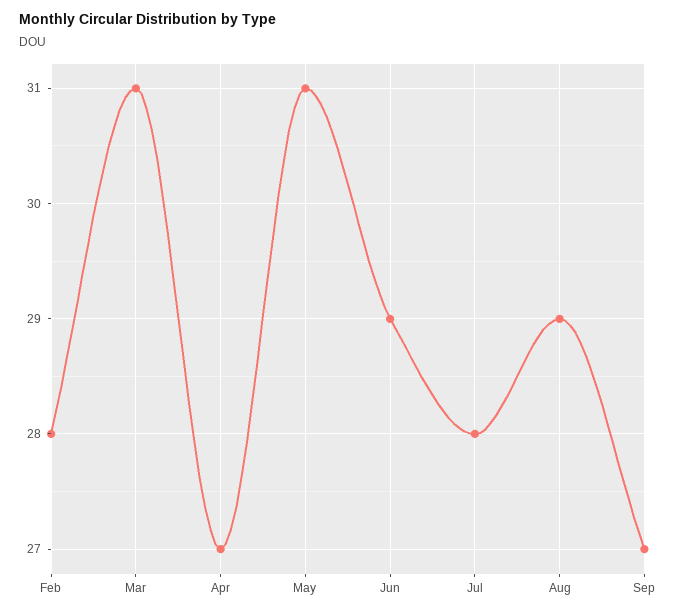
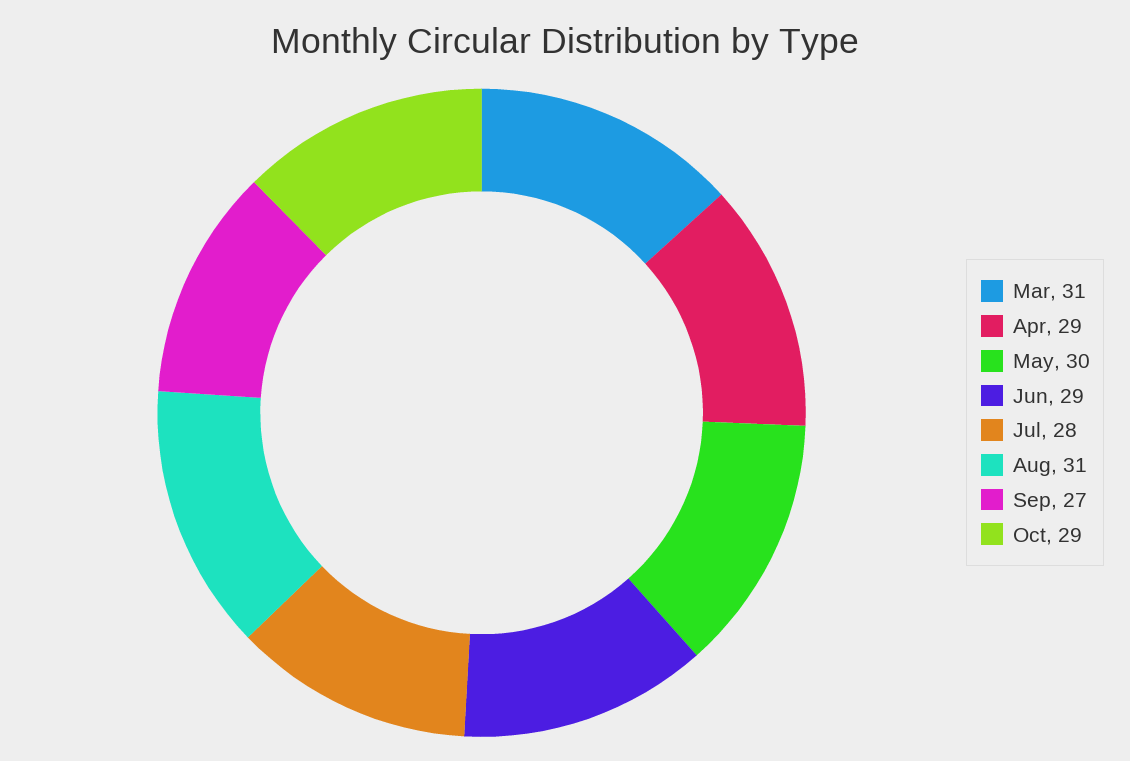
Feb: 28 -> none
Apr: 27 -> 29
May: 31 -> 30
Aug: 29 -> 31
Oct: none -> 29

